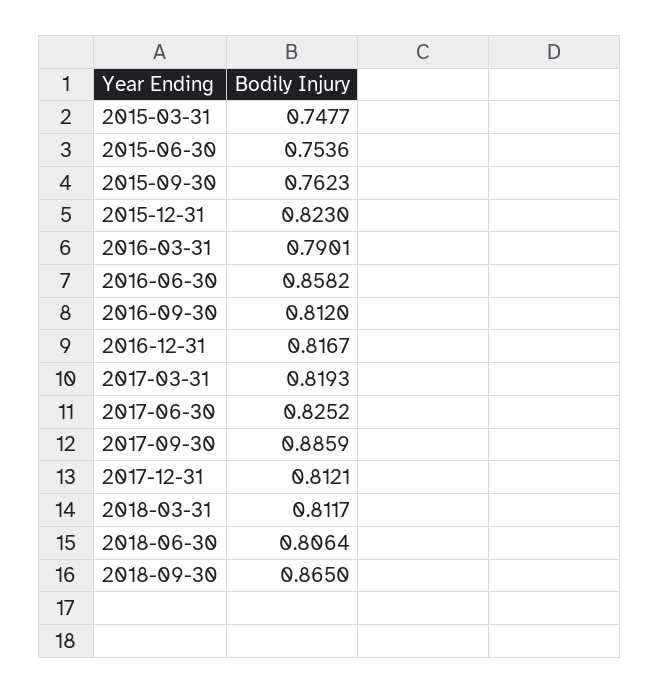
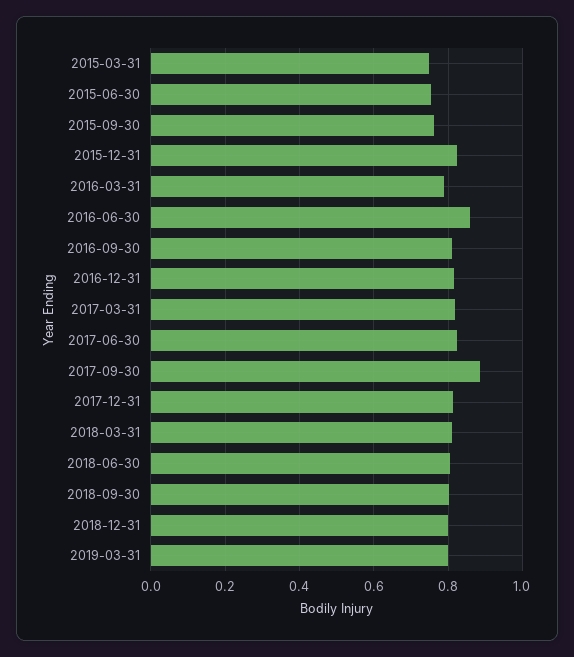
2018-09-30: 0.865 -> 0.8
2018-12-31: none -> 0.8
2019-03-31: none -> 0.8

